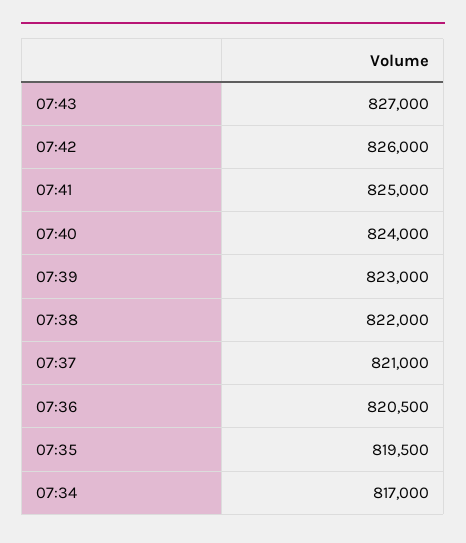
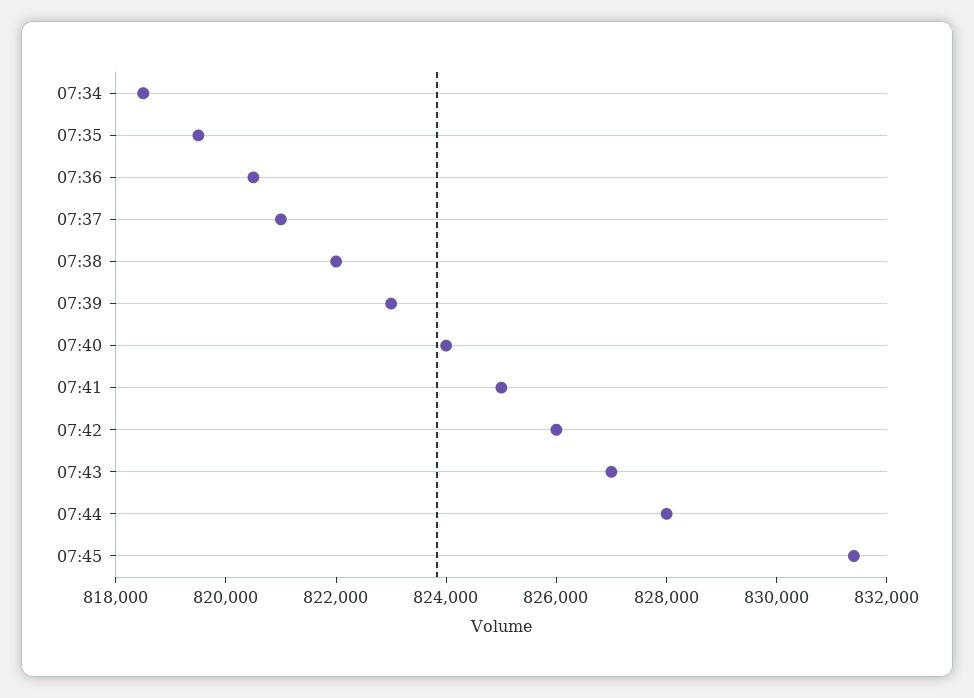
07:34: 817000 -> 818500
07:44: none -> 828000
07:45: none -> 831500

